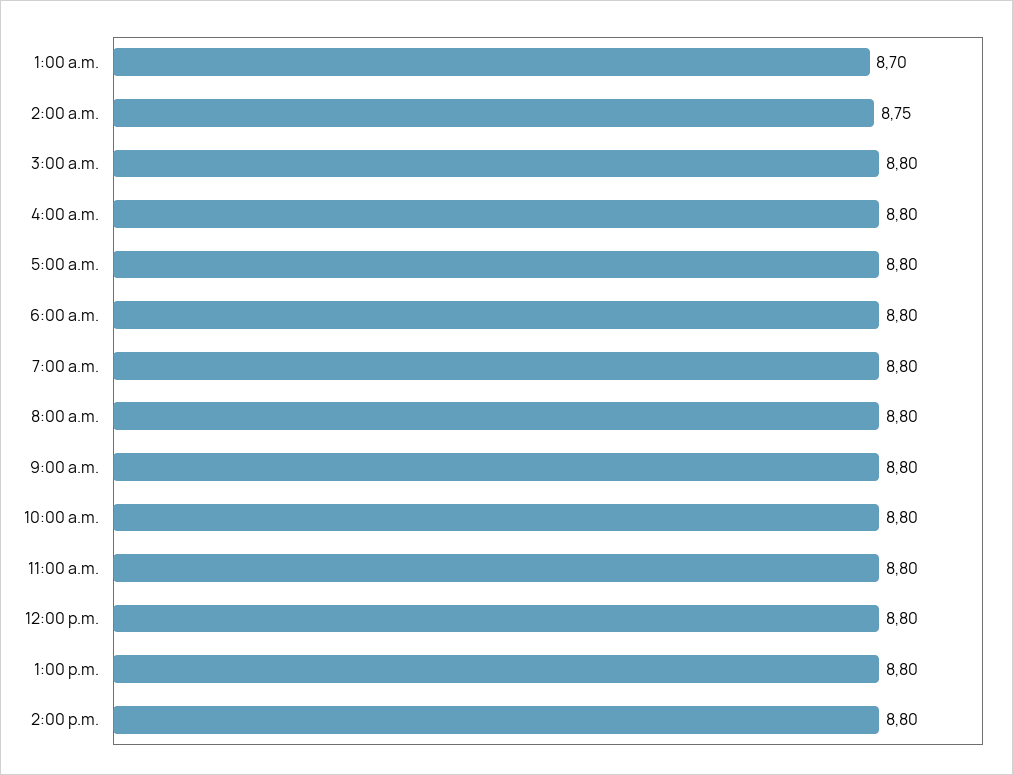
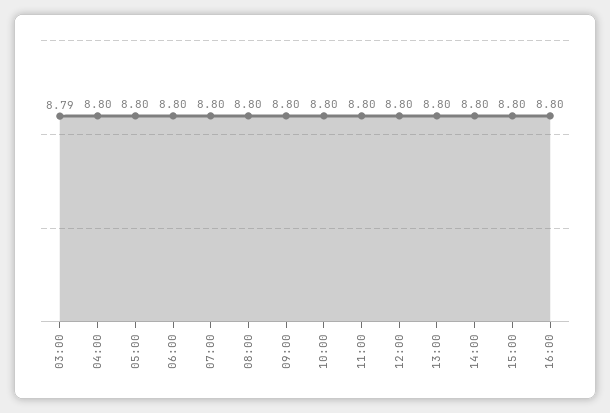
1:00 a.m.: 8.7 -> none
2:00 a.m.: 8.75 -> none
3:00 a.m.: 8.8 -> 8.79
15:00: none -> 8.8
16:00: none -> 8.8

